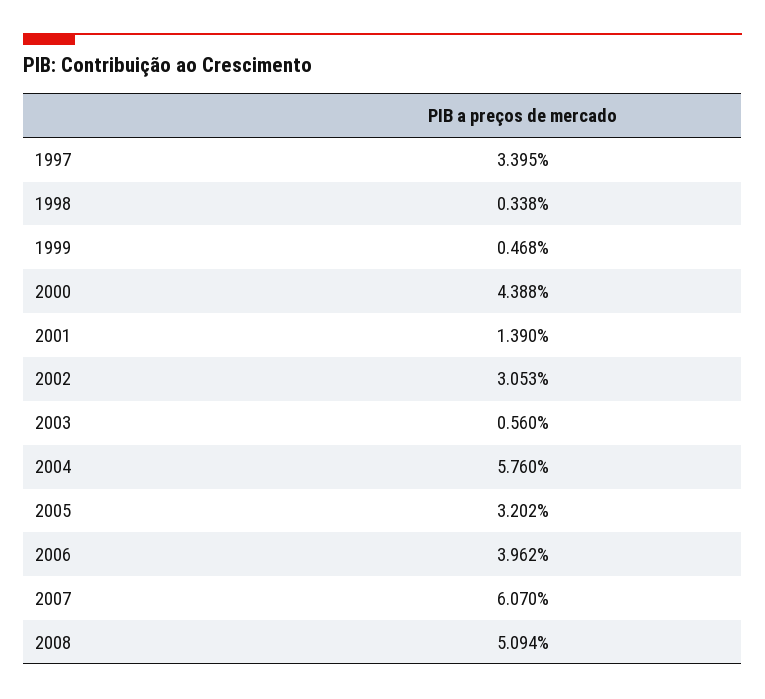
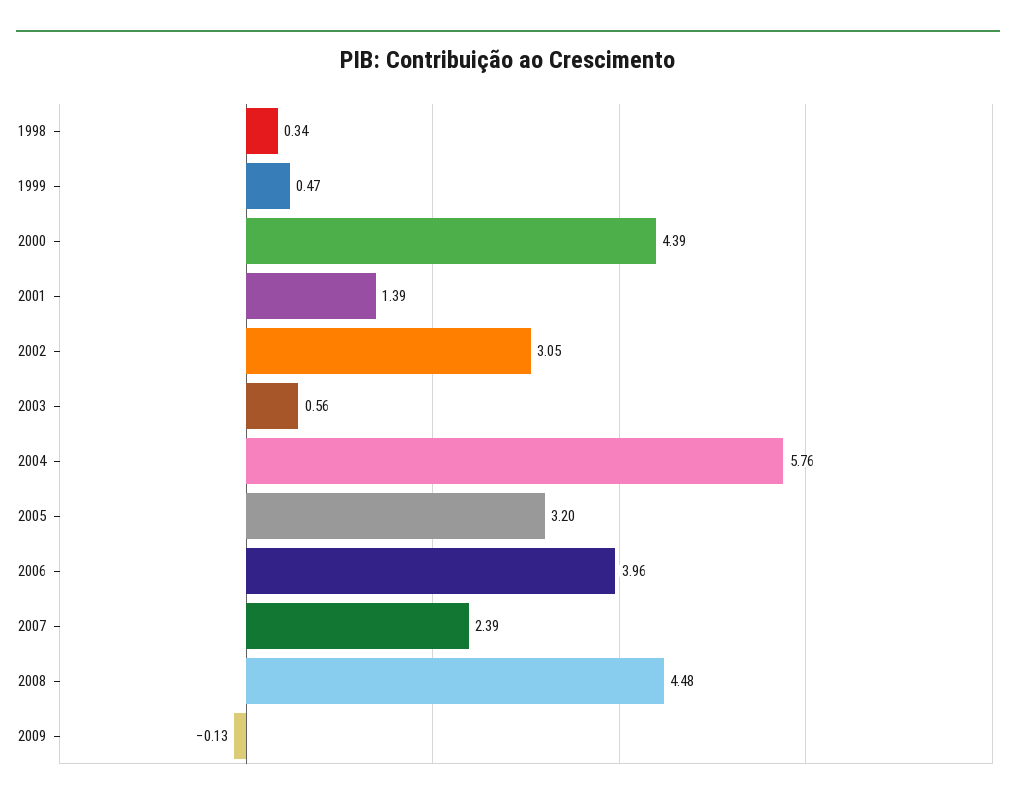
1997: 3.395 -> none
2007: 6.07 -> 2.39
2008: 5.094 -> 4.48
2009: none -> -0.13

